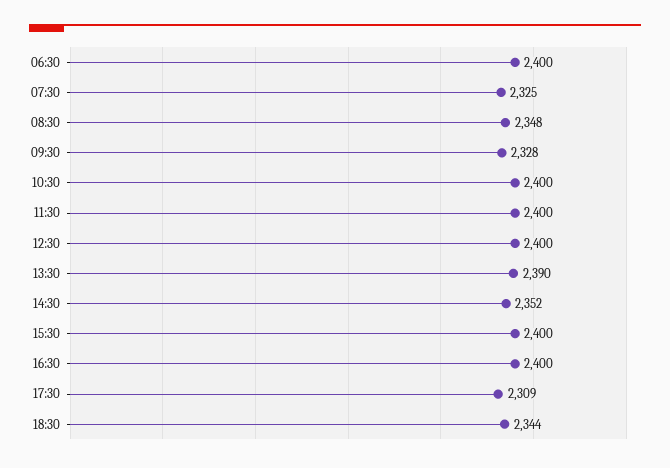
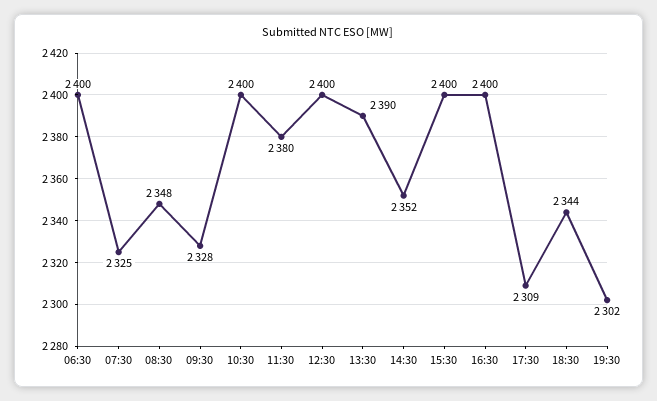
11:30: 2400 -> 2380
19:30: none -> 2302

